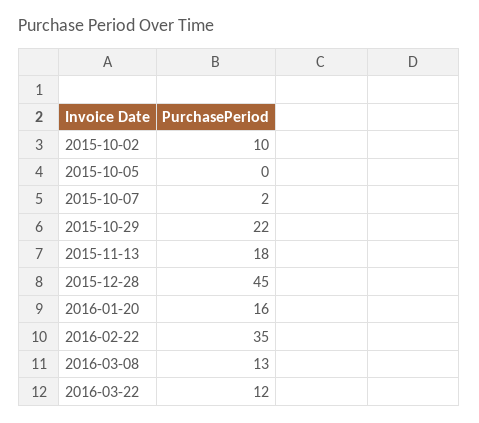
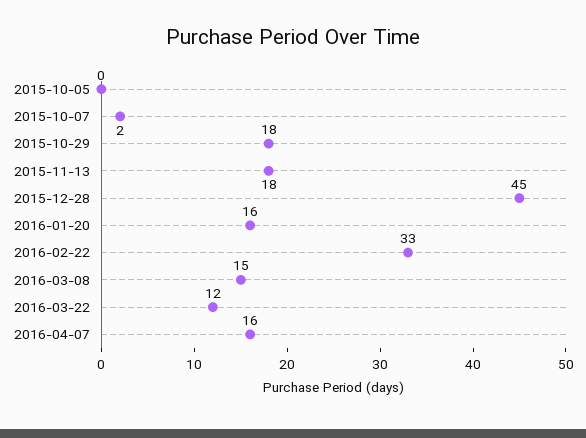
2015-10-02: 10 -> none
2015-10-29: 22 -> 18
2016-02-22: 35 -> 33
2016-03-08: 13 -> 15
2016-04-07: none -> 16

